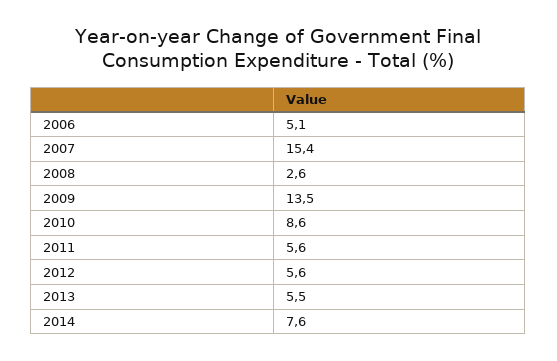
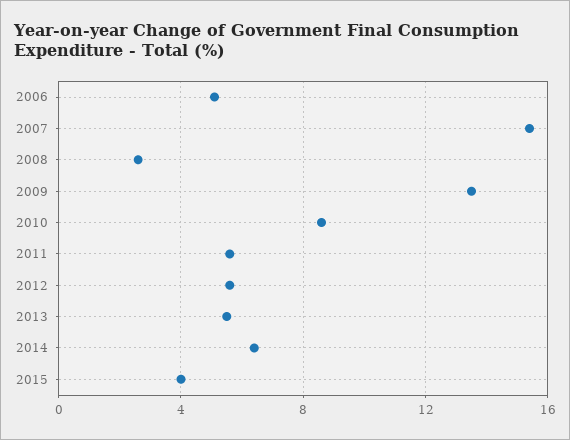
2014: 7.6 -> 6.5
2015: none -> 4

